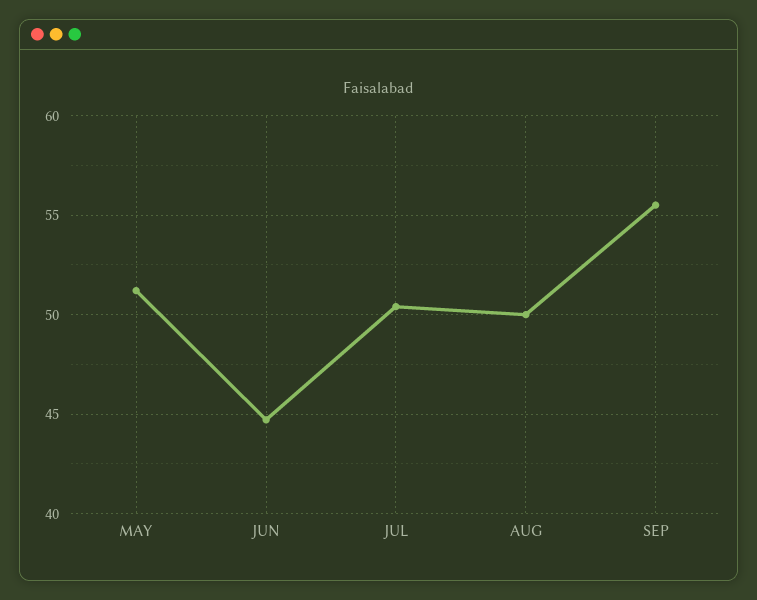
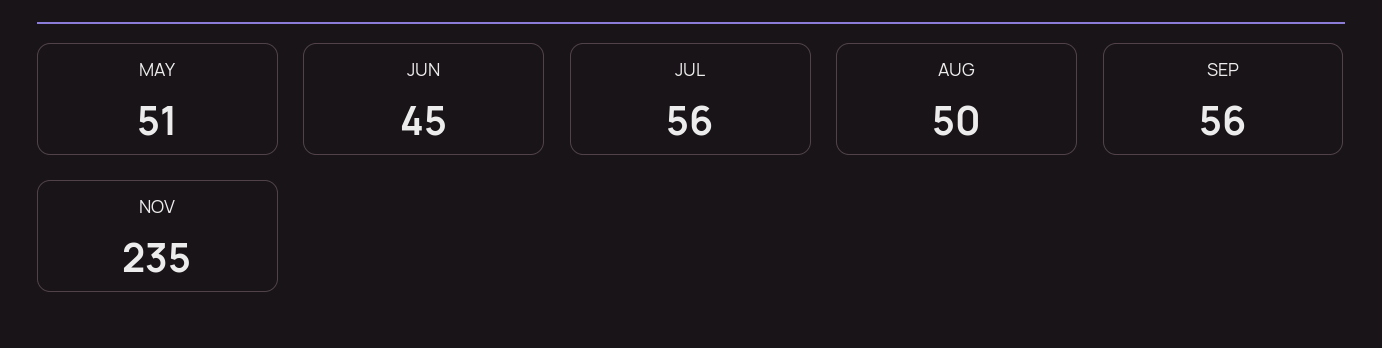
JUL: 50.5 -> 56
NOV: none -> 235

